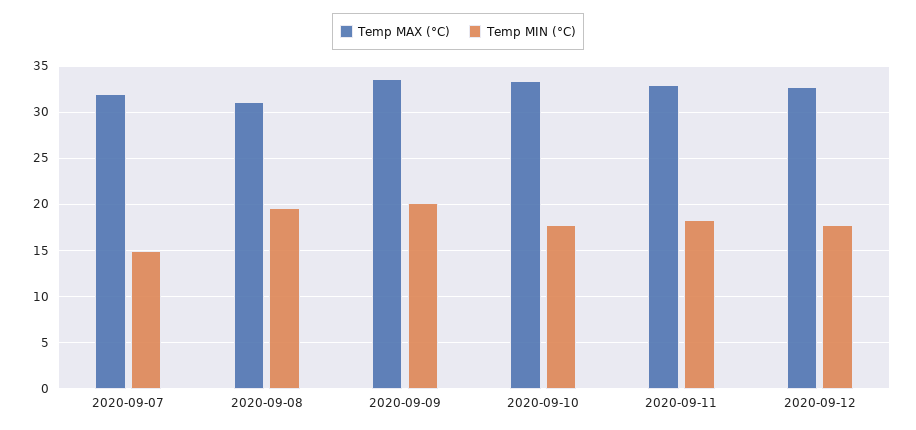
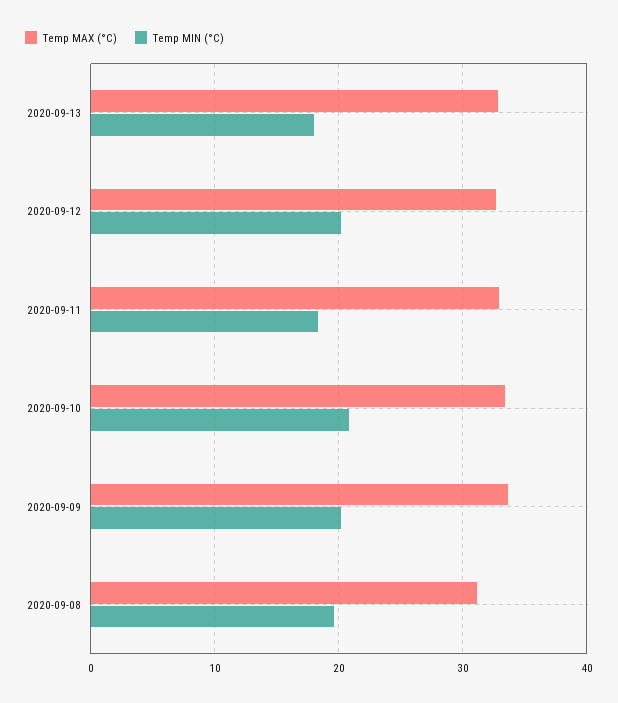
Temp MAX (°C), 2020-09-07: 32 -> none
Temp MIN (°C), 2020-09-07: 15 -> none
Temp MIN (°C), 2020-09-10: 18 -> 21
Temp MIN (°C), 2020-09-12: 18 -> 20
Temp MAX (°C), 2020-09-13: none -> 33
Temp MIN (°C), 2020-09-13: none -> 18

